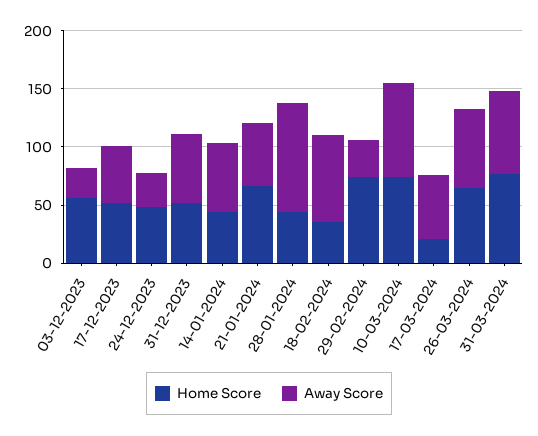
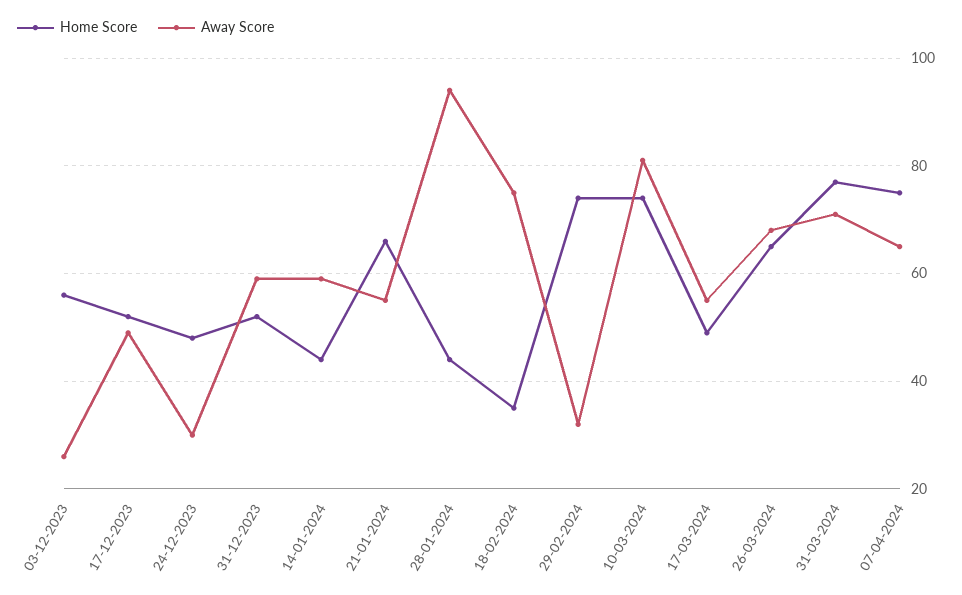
Home Score, 17-03-2024: 20 -> 50
Home Score, 07-04-2024: none -> 75
Away Score, 07-04-2024: none -> 65

